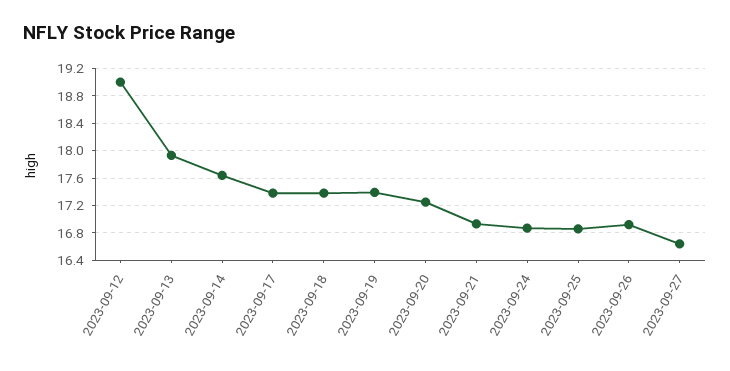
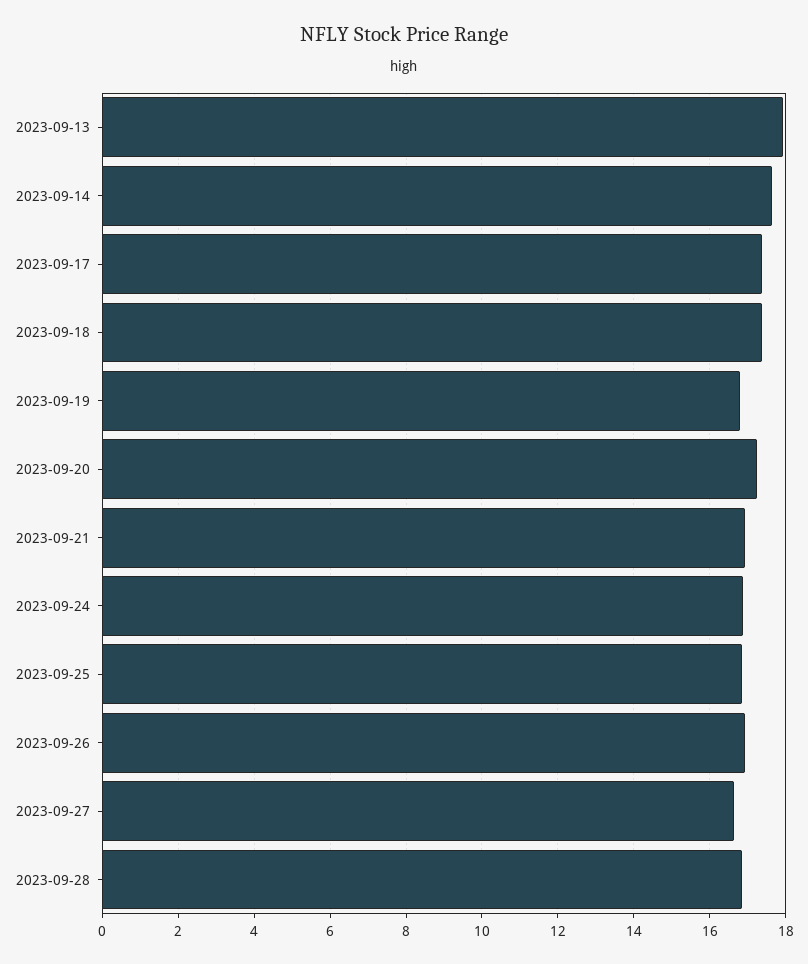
2023-09-12: 19 -> none
2023-09-19: 17.4 -> 16.8
2023-09-28: none -> 16.8

